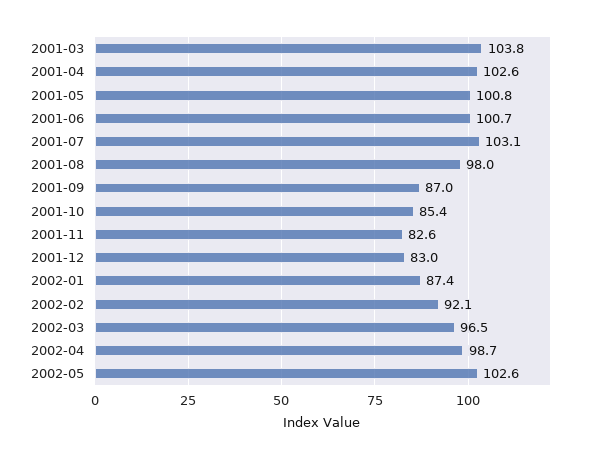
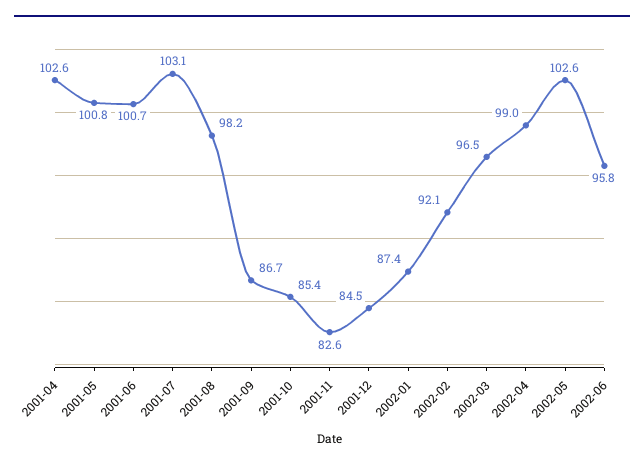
2001-03: 103.8 -> none
2001-08: 98 -> 98.2
2001-09: 87 -> 86.7
2001-12: 83 -> 84.5
2002-04: 98.7 -> 99
2002-06: none -> 95.8

